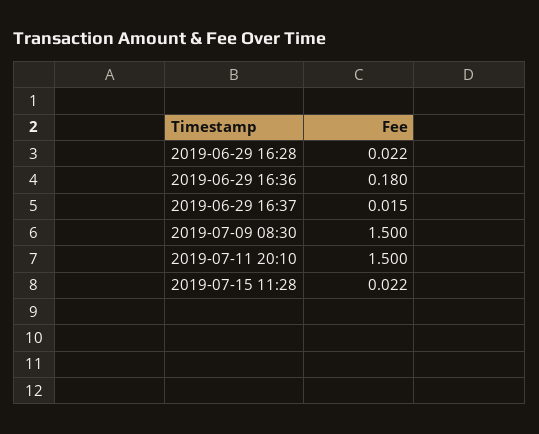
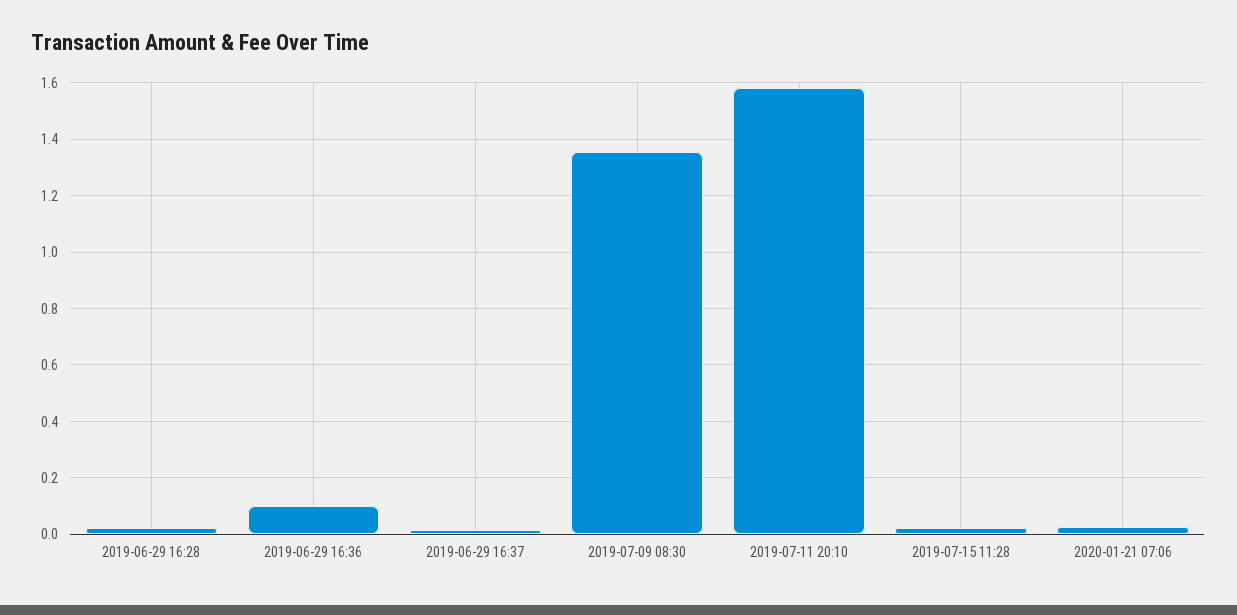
2019-06-29 16:36: 0.18 -> 0.1
2019-07-09 08:30: 1.5 -> 1.35
2019-07-11 20:10: 1.5 -> 1.575
2020-01-21 07:06: none -> 0.025

